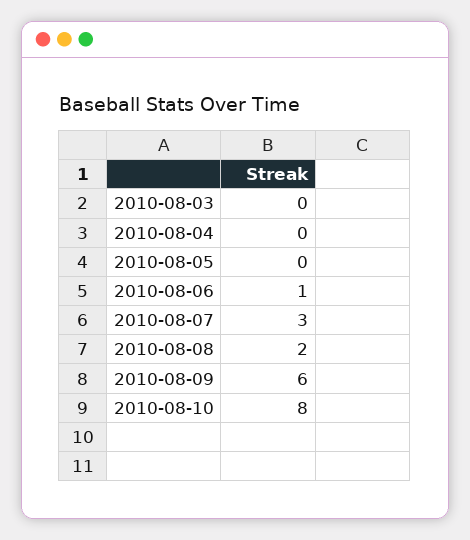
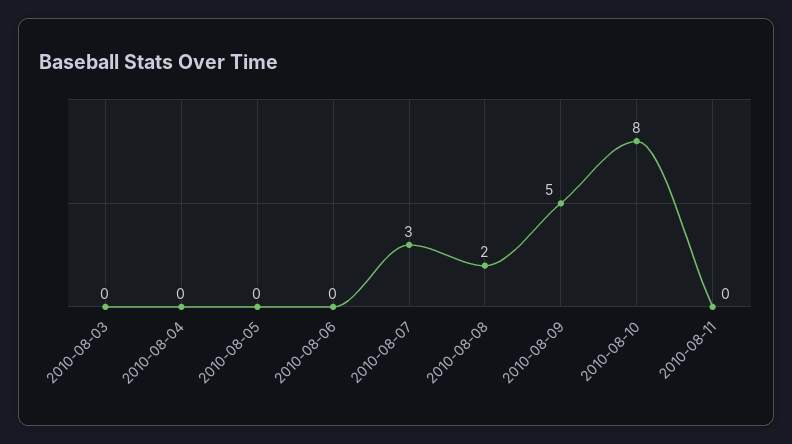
2010-08-06: 1 -> 0
2010-08-09: 6 -> 5
2010-08-11: none -> 0

